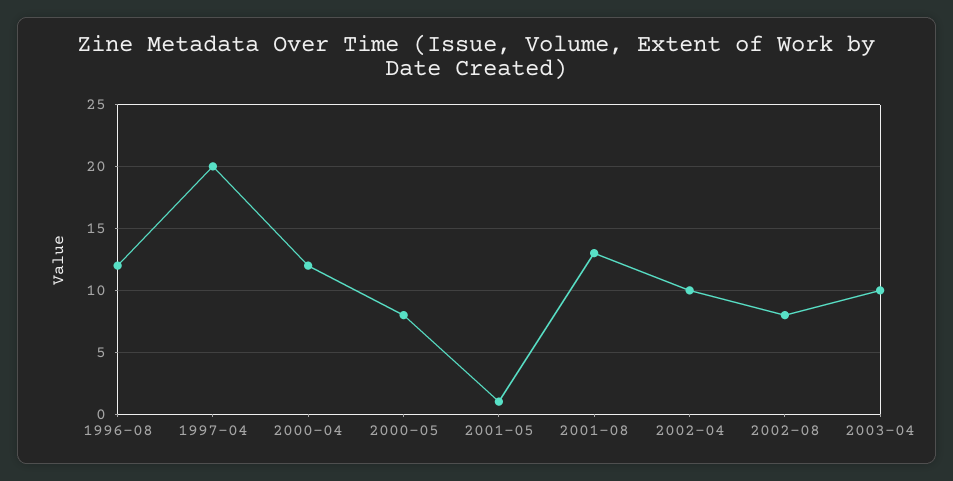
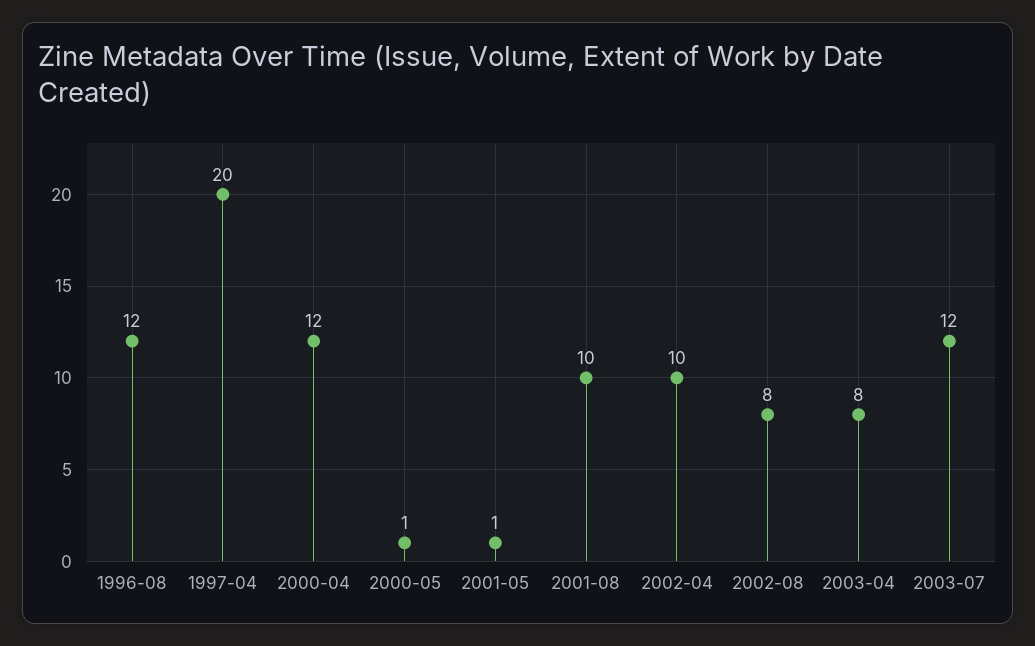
2000-05: 8 -> 1
2001-08: 13 -> 10
2003-04: 10 -> 8
2003-07: none -> 12

